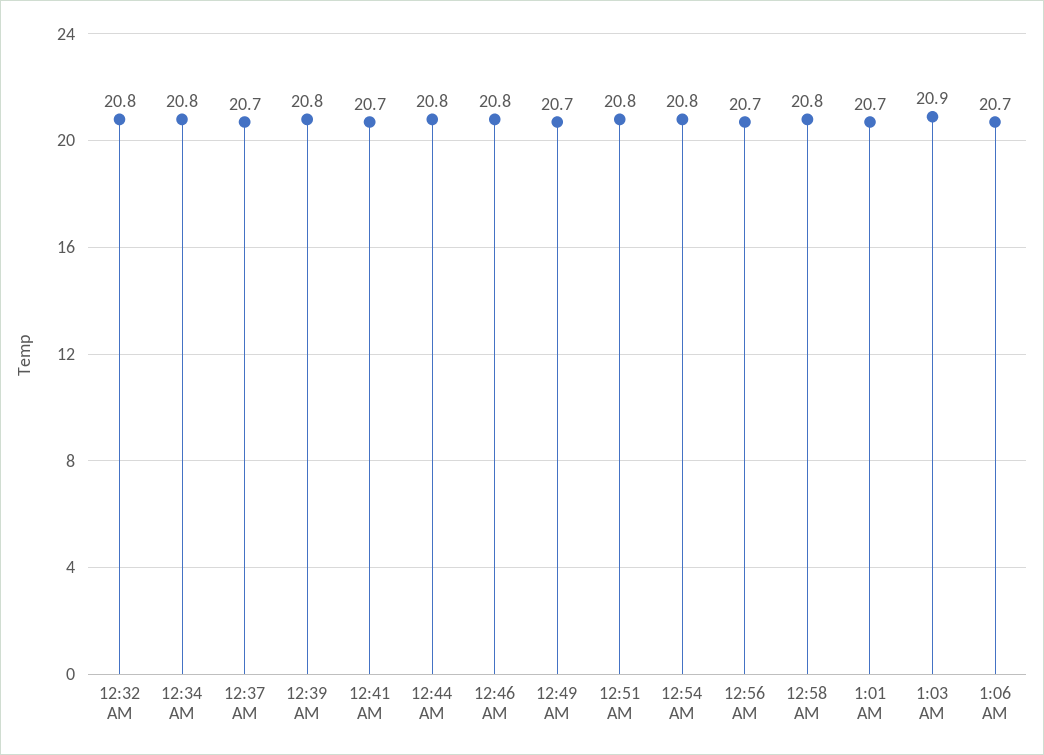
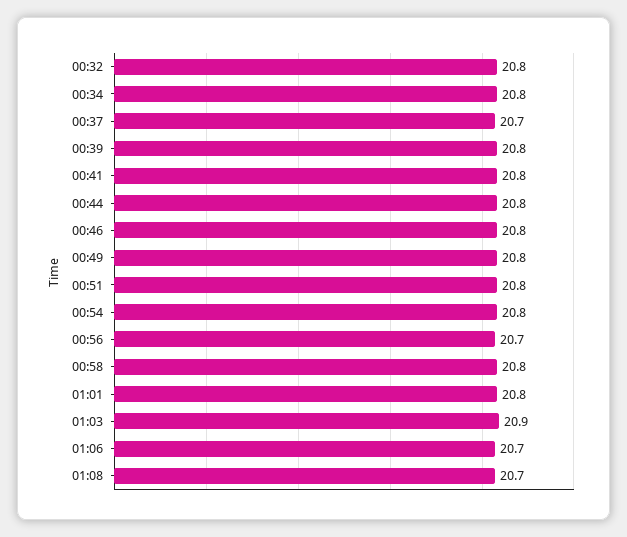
12:41 AM: 20.7 -> 20.8
12:49 AM: 20.7 -> 20.8
1:01 AM: 20.7 -> 20.8
01:08: none -> 20.7

